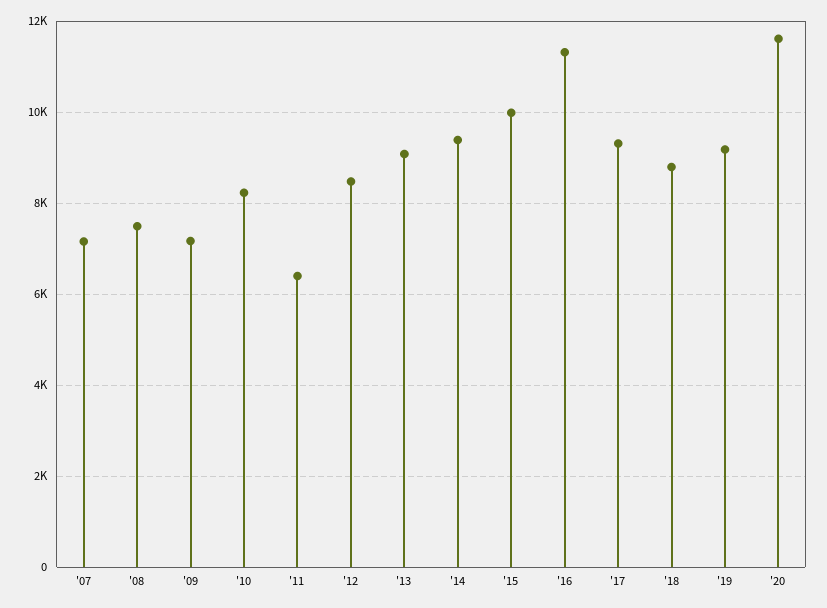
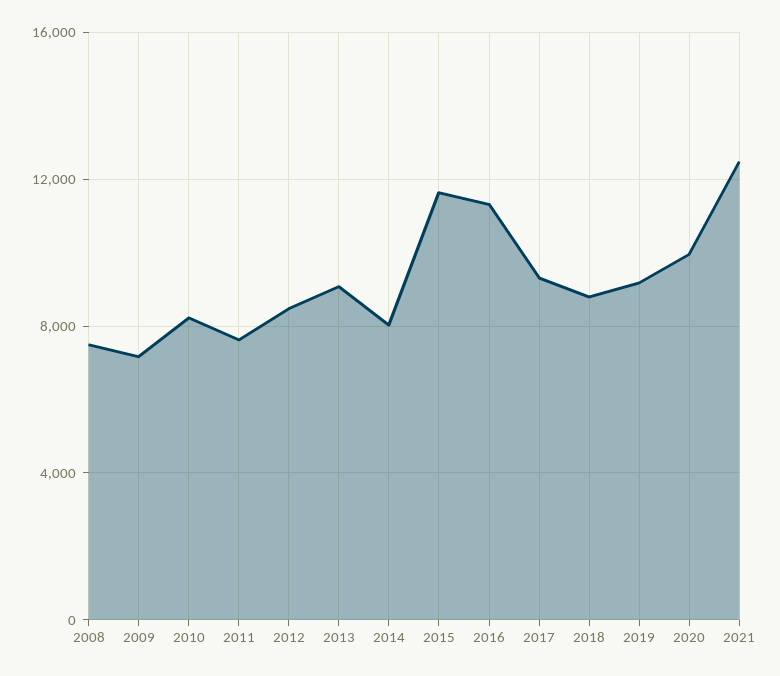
'07: 7200 -> none
'11: 6400 -> 7500
'14: 9400 -> 8000
'15: 10000 -> 11500
'20: 11600 -> 10000
2021: none -> 12500

